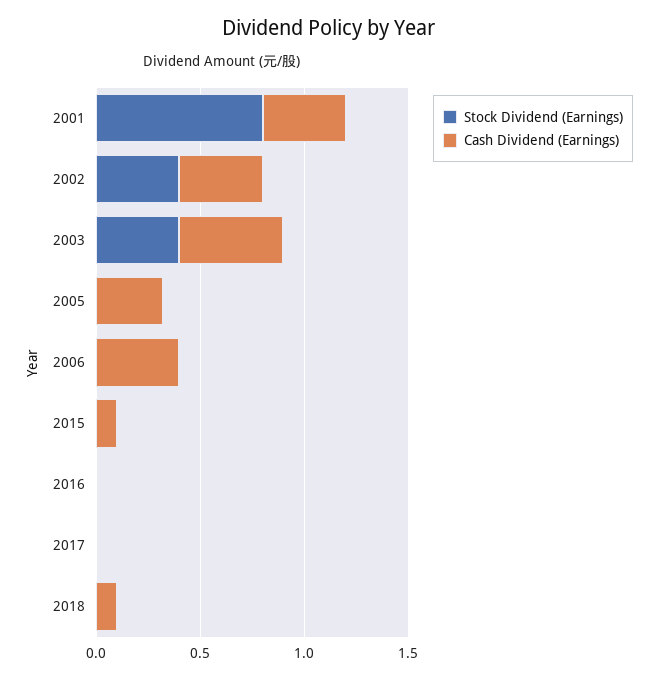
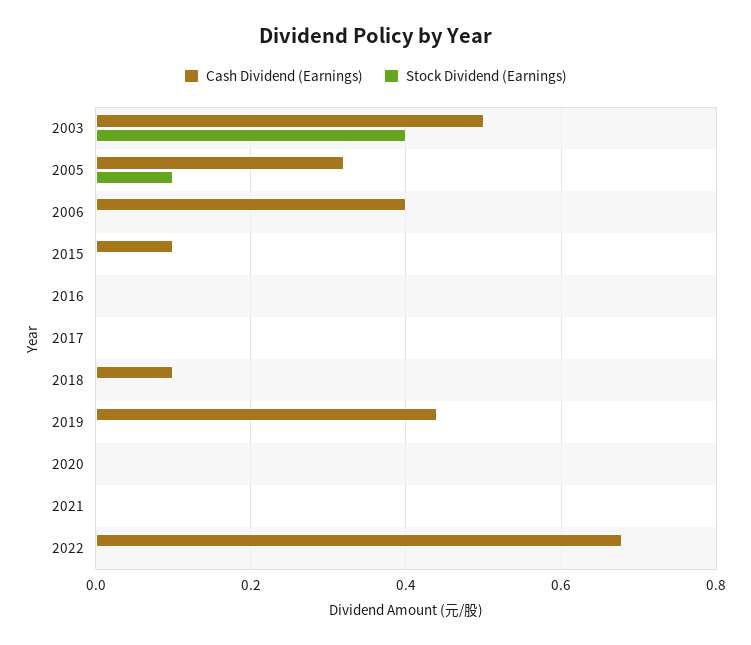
Stock Dividend (Earnings), 2001: 0.8 -> none
Cash Dividend (Earnings), 2001: 0.4 -> none
Stock Dividend (Earnings), 2002: 0.4 -> none
Cash Dividend (Earnings), 2002: 0.4 -> none
Stock Dividend (Earnings), 2005: 0 -> 0.1
Cash Dividend (Earnings), 2019: none -> 0.44
Stock Dividend (Earnings), 2019: none -> 0
Cash Dividend (Earnings), 2020: none -> 0
Stock Dividend (Earnings), 2020: none -> 0
Cash Dividend (Earnings), 2021: none -> 0
Stock Dividend (Earnings), 2021: none -> 0
Cash Dividend (Earnings), 2022: none -> 0.68
Stock Dividend (Earnings), 2022: none -> 0

